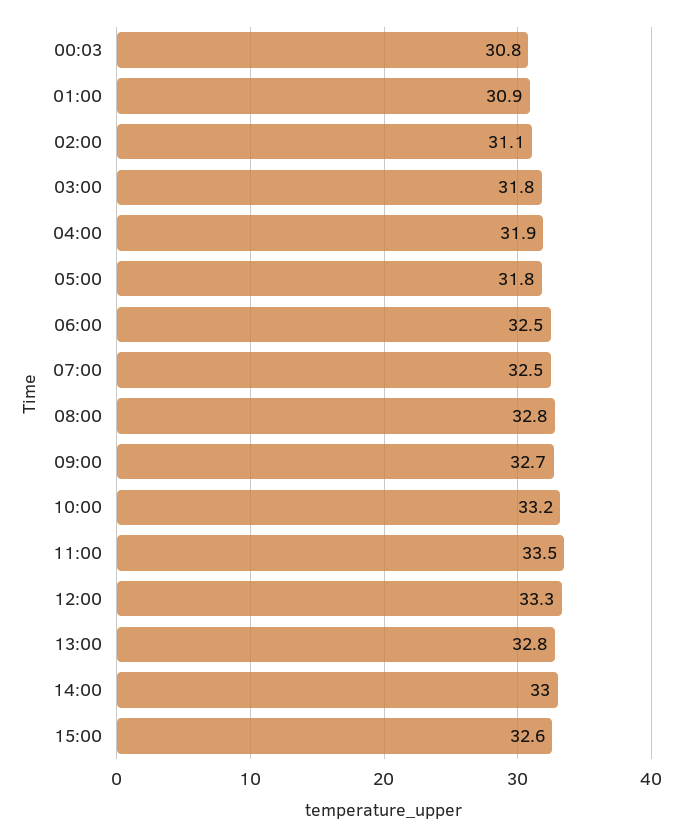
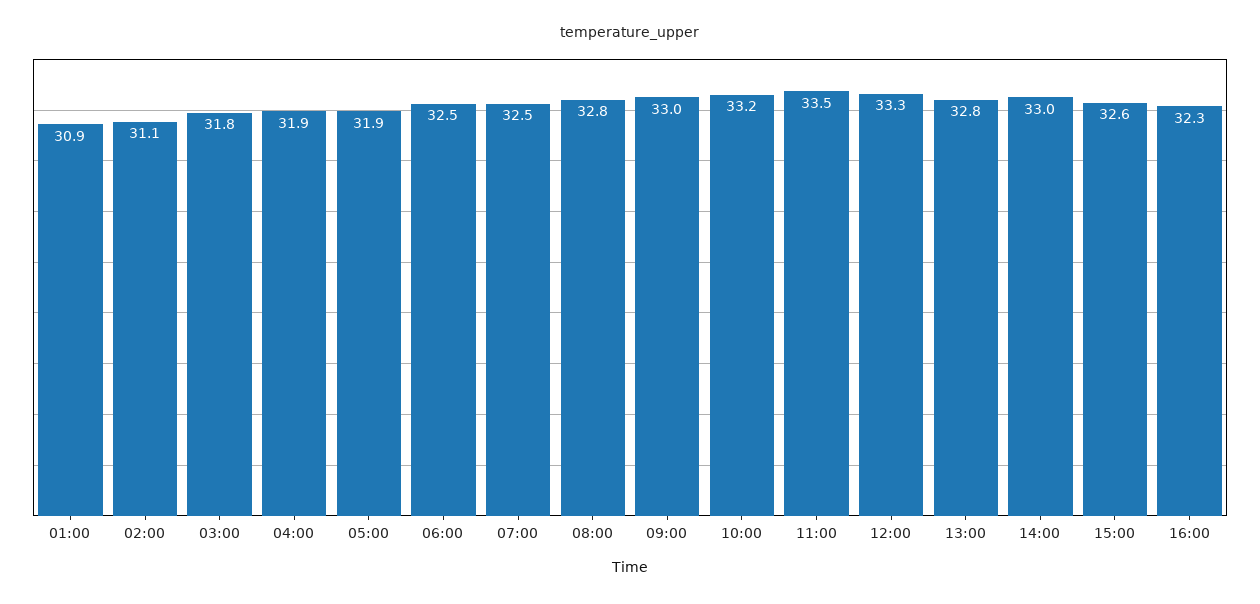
00:03: 30.8 -> none
05:00: 31.8 -> 31.9
09:00: 32.7 -> 33
16:00: none -> 32.3

